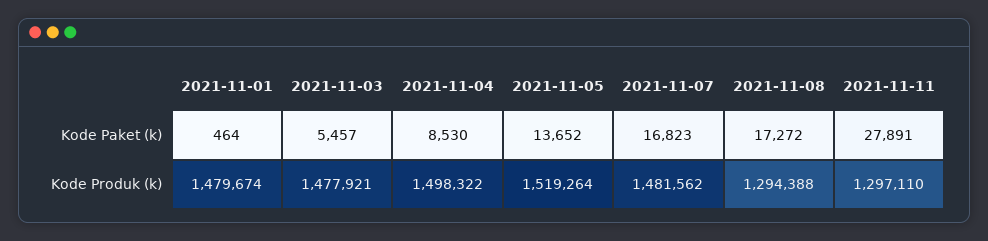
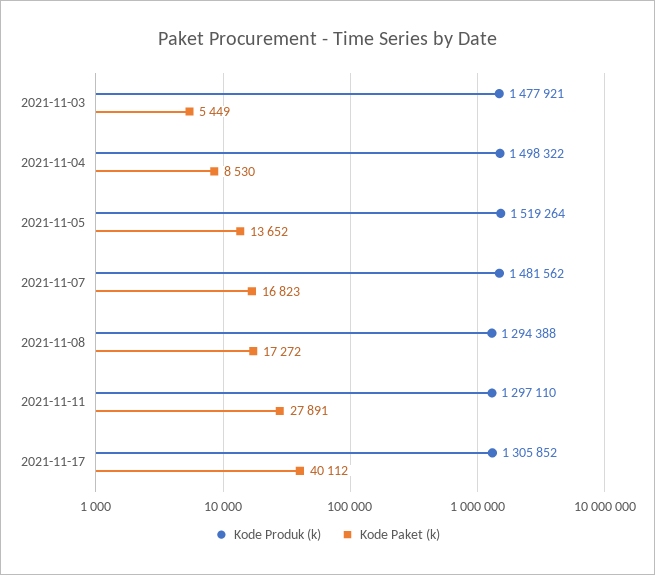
Kode Paket (k), 2021-11-01: 464 -> none
Kode Paket (k), 2021-11-03: 5457 -> 5449
Kode Produk (k), 2021-11-01: 1479674 -> none
Kode Produk (k), 2021-11-17: none -> 1305852
Kode Paket (k), 2021-11-17: none -> 40112

